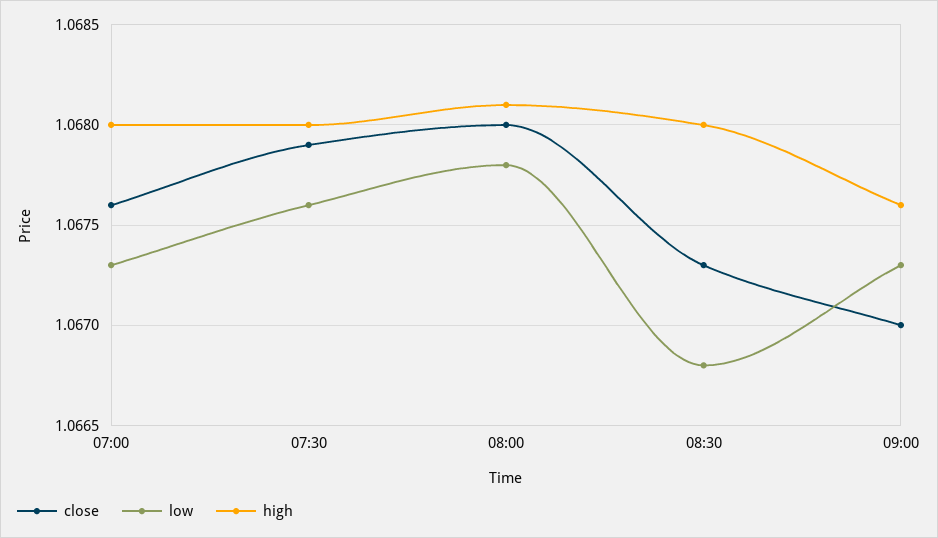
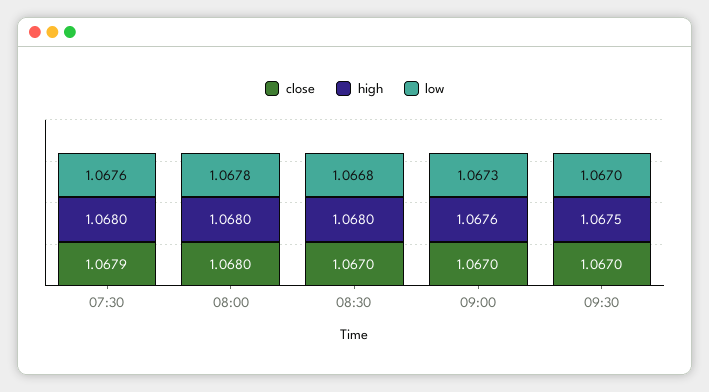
close, 07:00: 1.0676 -> none
low, 07:00: 1.0673 -> none
high, 07:00: 1.068 -> none
high, 08:00: 1.0681 -> 1.068
close, 08:30: 1.0673 -> 1.067
close, 09:30: none -> 1.067
high, 09:30: none -> 1.0675
low, 09:30: none -> 1.067

